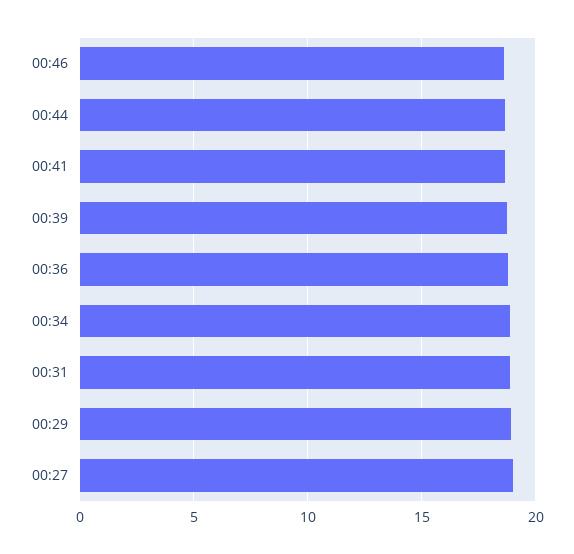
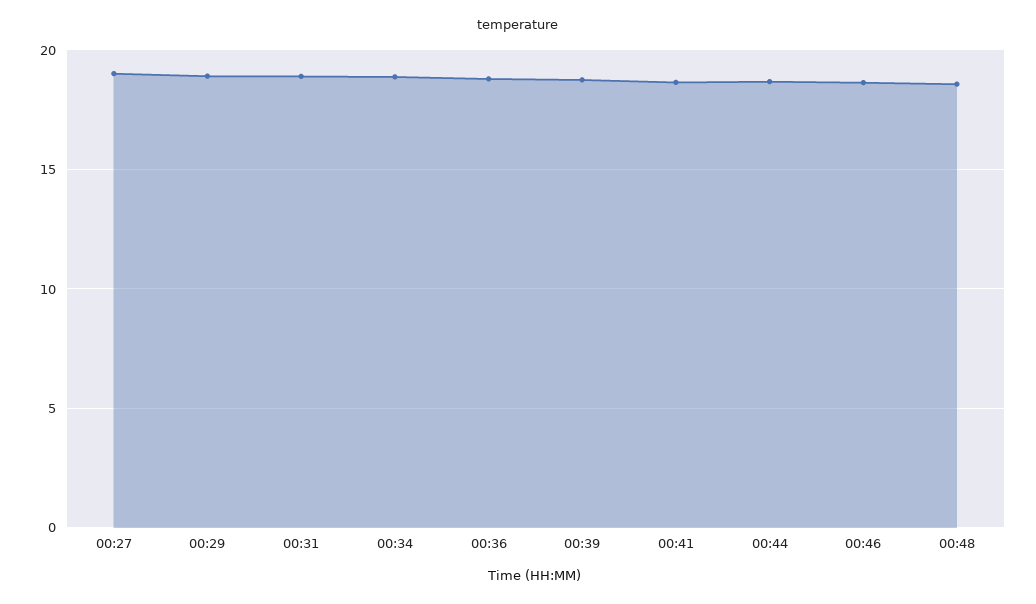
00:48: none -> 18.5

